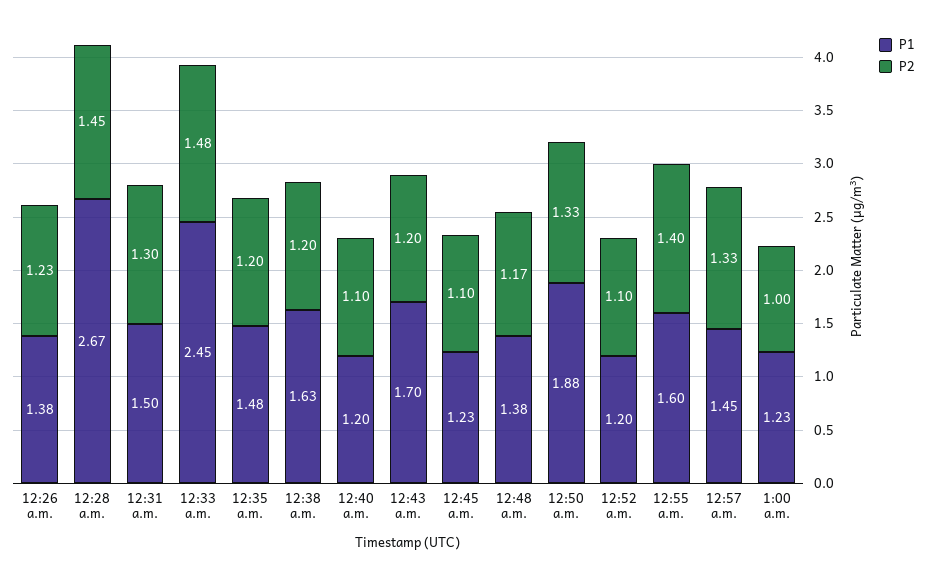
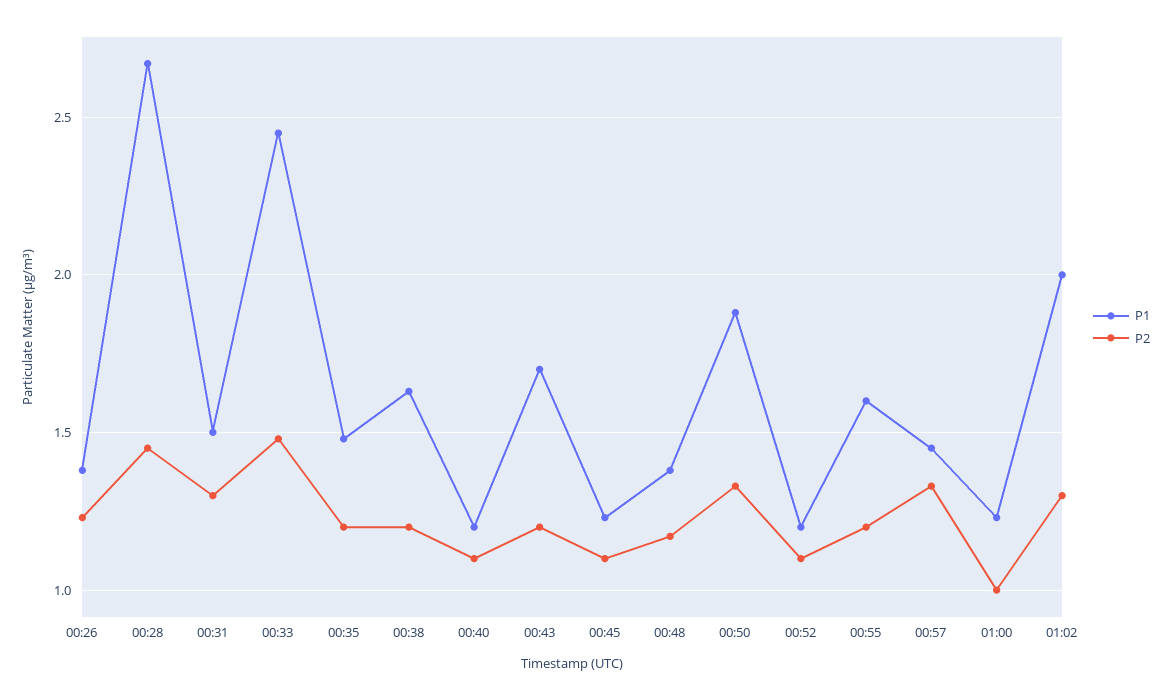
P2, 12:55 a.m.: 1.4 -> 1.2
P1, 01:02: none -> 2
P2, 01:02: none -> 1.3

